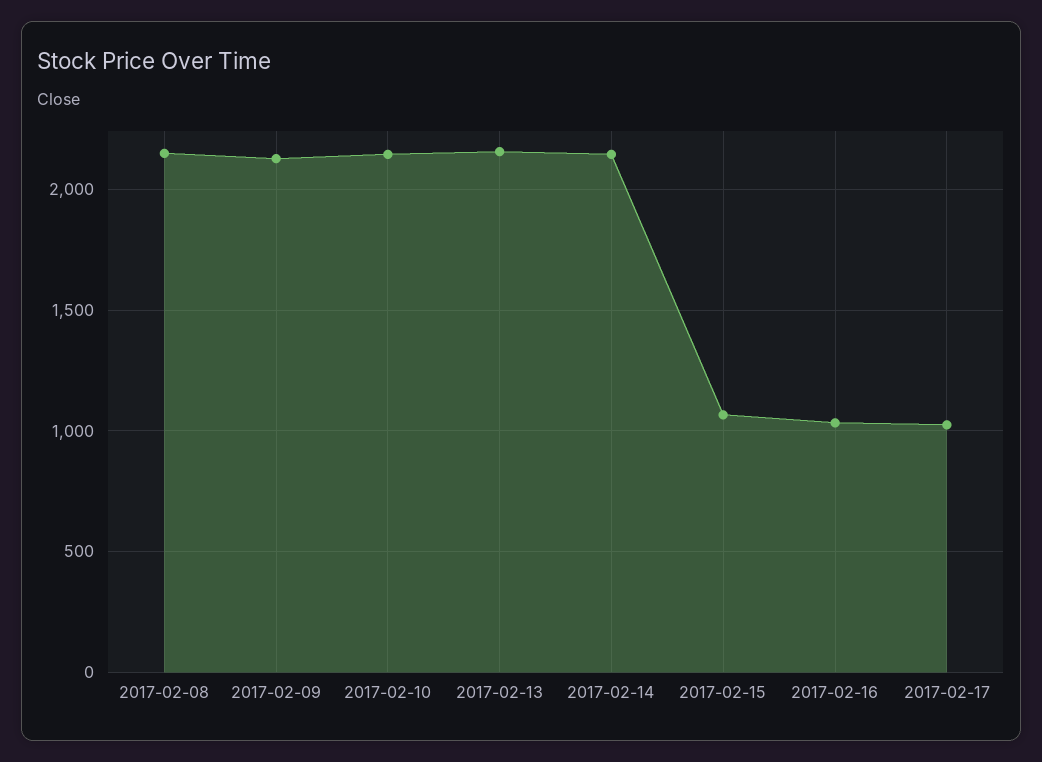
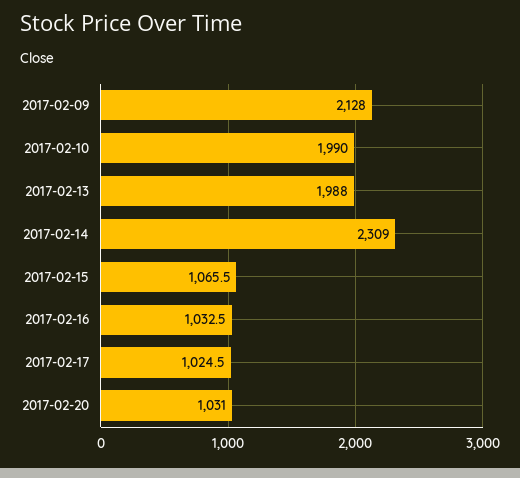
2017-02-08: 2150 -> none
2017-02-10: 2150 -> 1990
2017-02-13: 2150 -> 1988
2017-02-14: 2150 -> 2309
2017-02-20: none -> 1031

